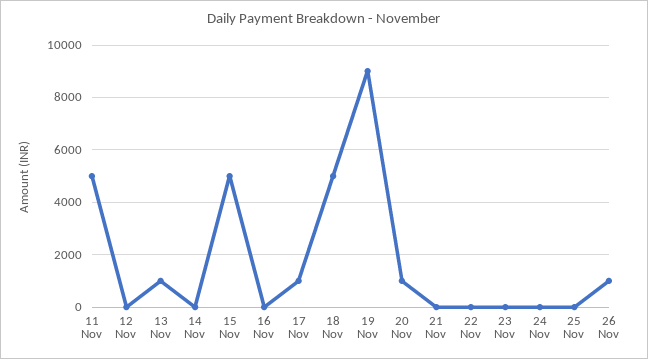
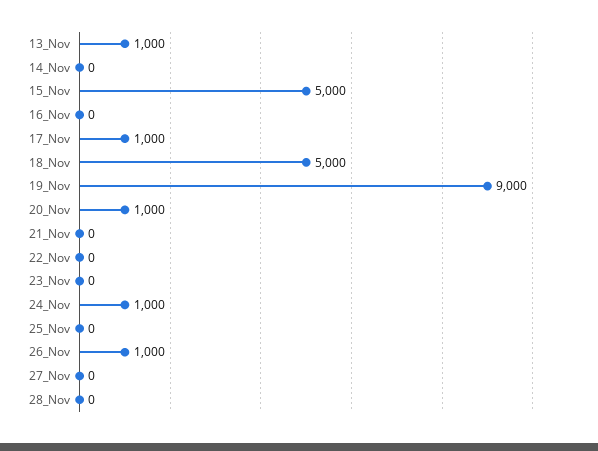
11 Nov: 5000 -> none
12 Nov: 0 -> none
24 Nov: 0 -> 1000
27_Nov: none -> 0
28_Nov: none -> 0

